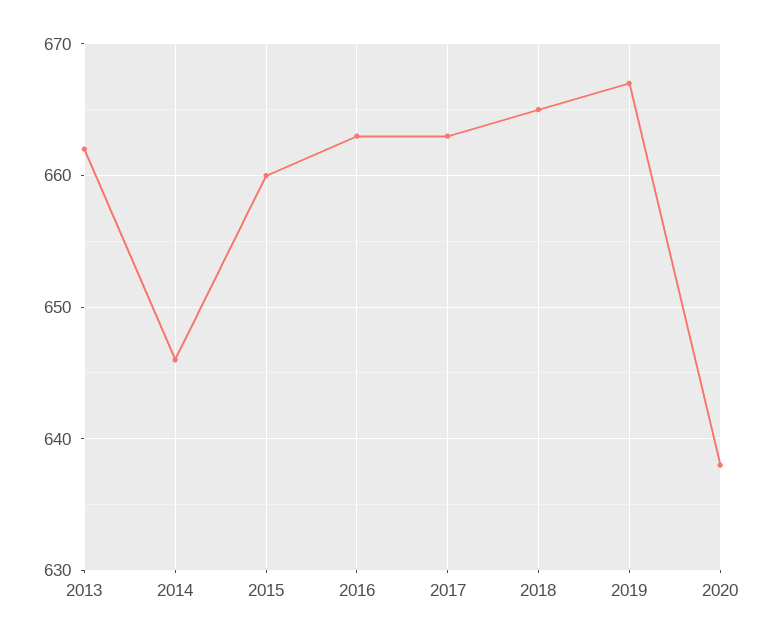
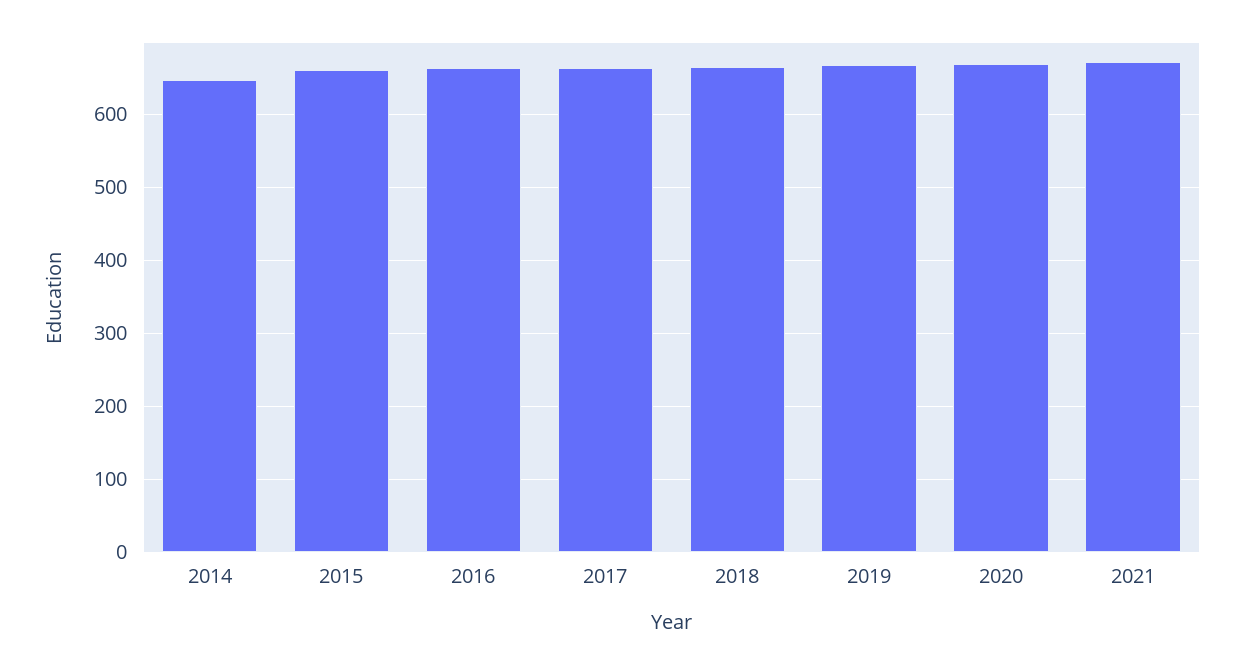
2013: 662 -> none
2020: 638 -> 670
2021: none -> 670

